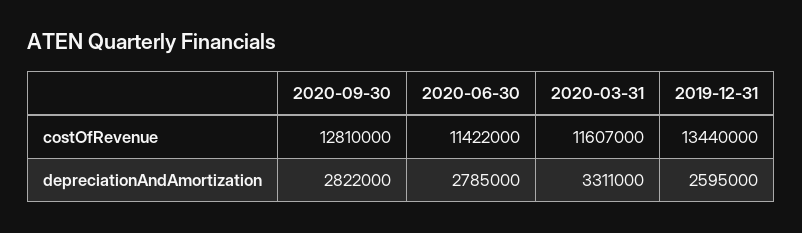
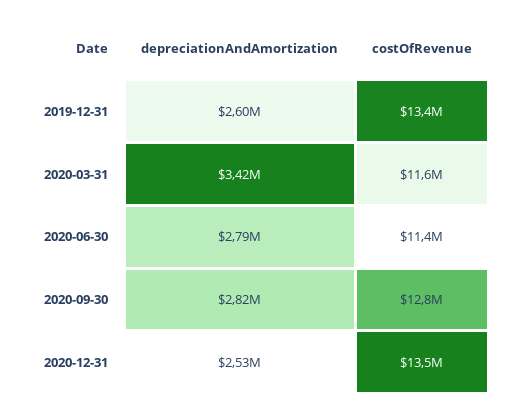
2020-03-31, depreciationAndAmortization: 3311000 -> 3420000
2020-12-31, depreciationAndAmortization: none -> 2530000
2020-12-31, costOfRevenue: none -> 13500000

